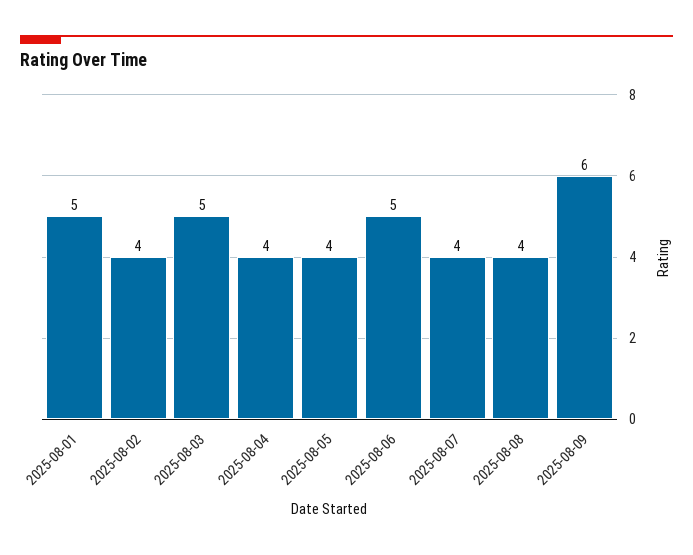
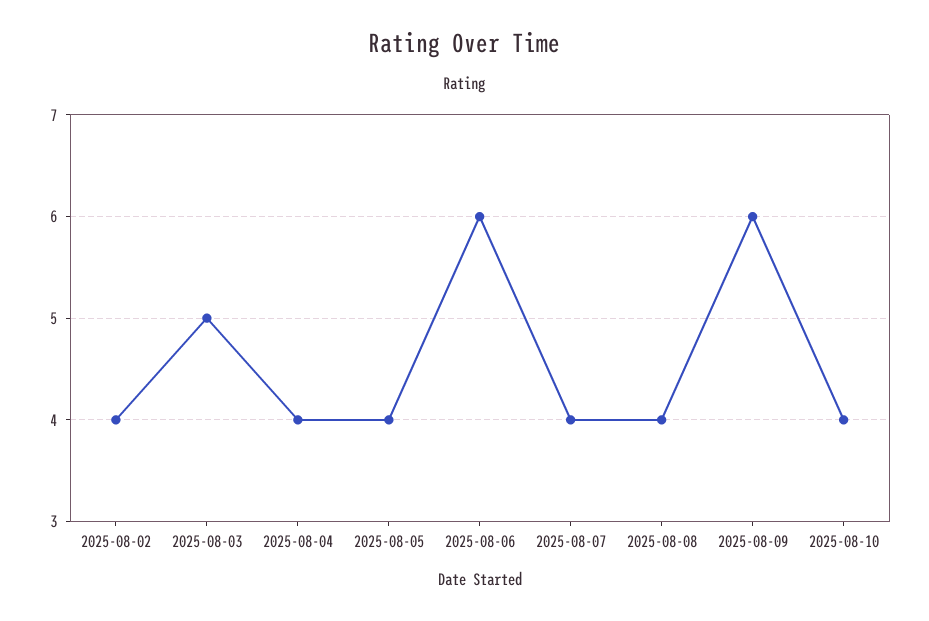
2025-08-01: 5 -> none
2025-08-06: 5 -> 6
2025-08-10: none -> 4

